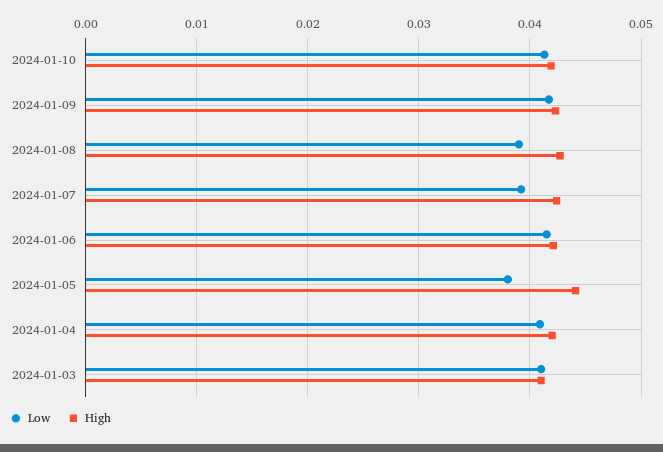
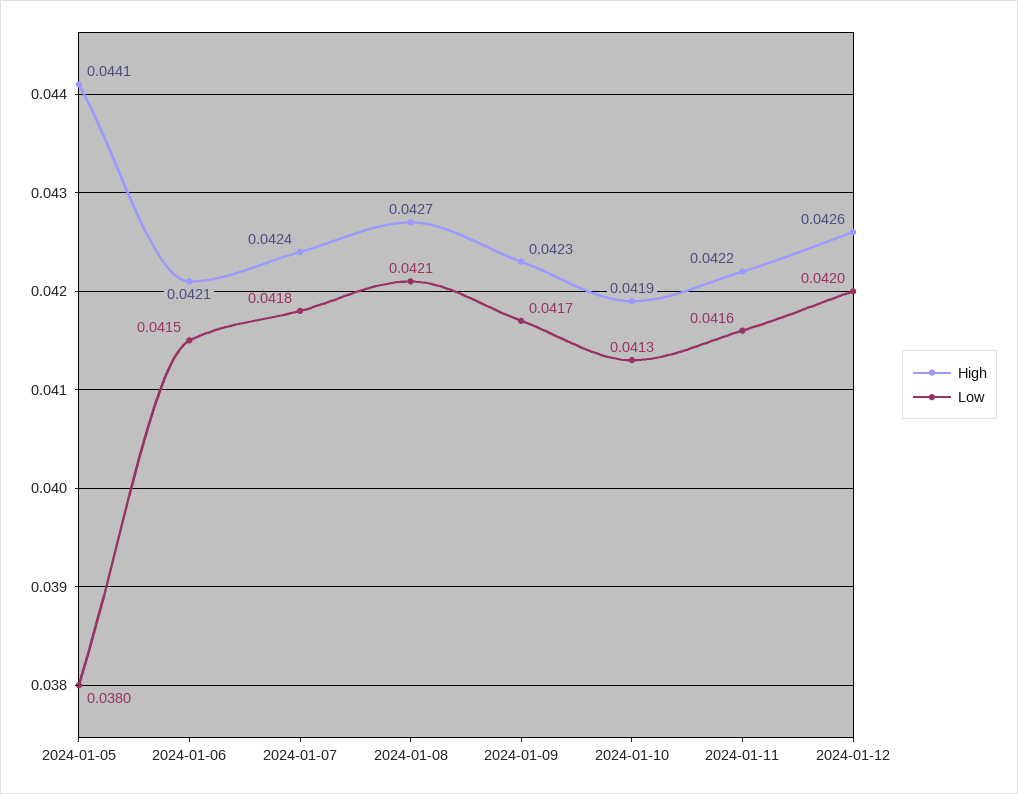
Low, 2024-01-08: 0.039 -> 0.0421
Low, 2024-01-07: 0.039 -> 0.0418
Low, 2024-01-04: 0.041 -> none
High, 2024-01-04: 0.042 -> none
Low, 2024-01-03: 0.041 -> none
High, 2024-01-03: 0.041 -> none
High, 2024-01-11: none -> 0.0422
Low, 2024-01-11: none -> 0.0416
High, 2024-01-12: none -> 0.0426
Low, 2024-01-12: none -> 0.042

